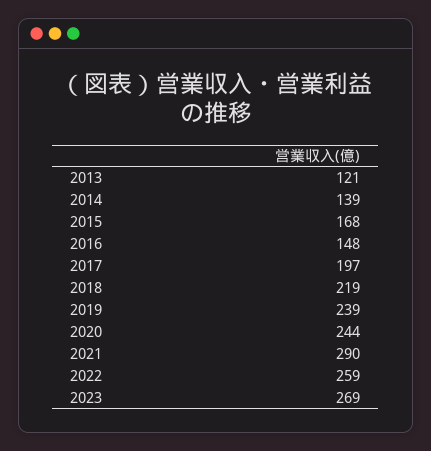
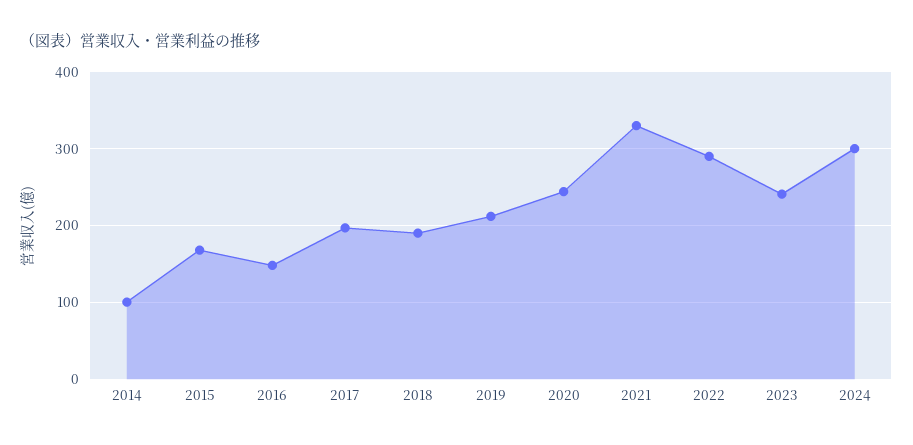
2013: 121 -> none
2014: 139 -> 100
2018: 219 -> 190
2019: 239 -> 210
2021: 290 -> 330
2022: 259 -> 290
2023: 269 -> 240
2024: none -> 300

